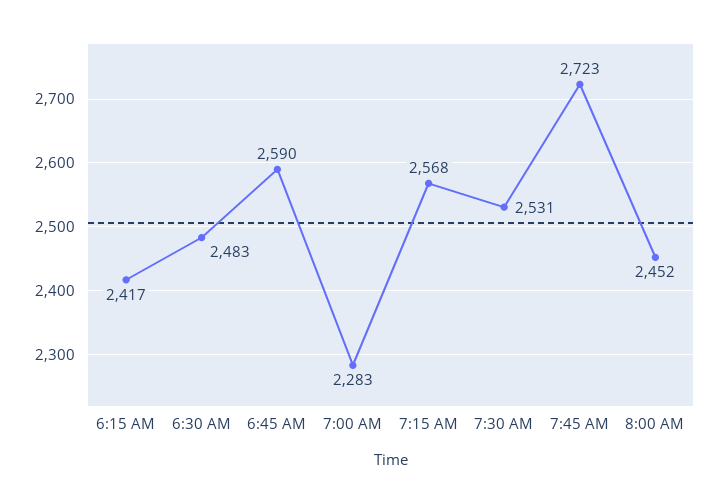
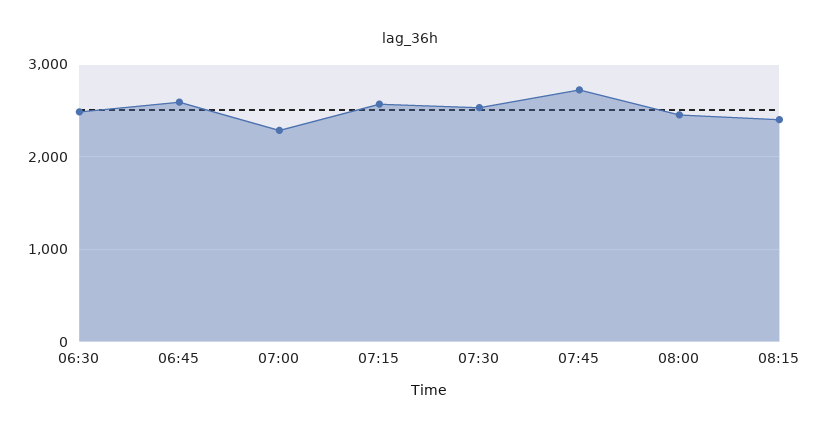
6:15 AM: 2417 -> none
08:15: none -> 2400

